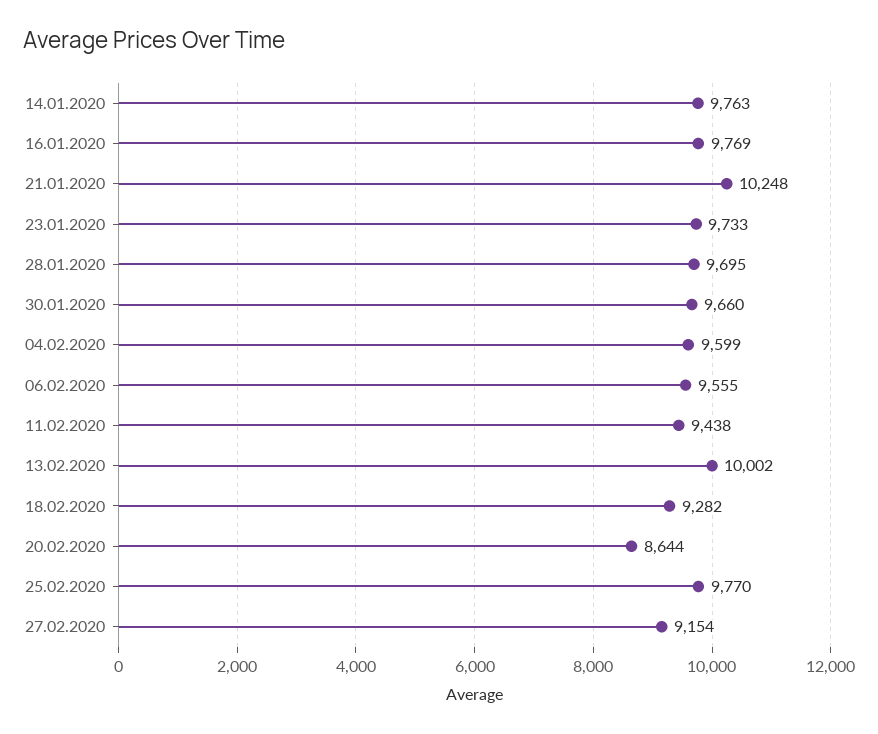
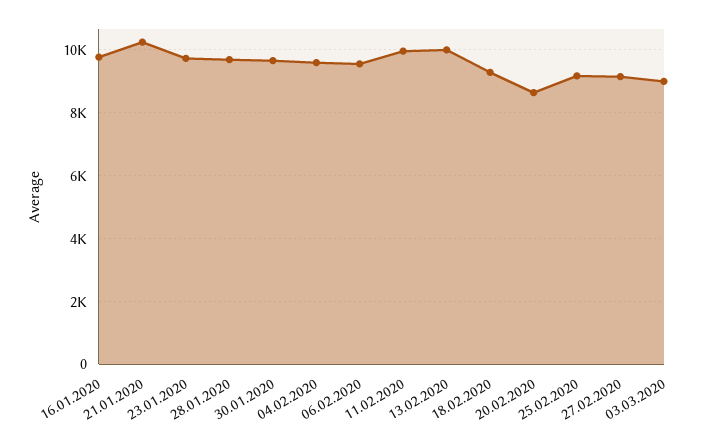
14.01.2020: 9763 -> none
11.02.2020: 9438 -> 10000
25.02.2020: 9770 -> 9200
03.03.2020: none -> 9000

